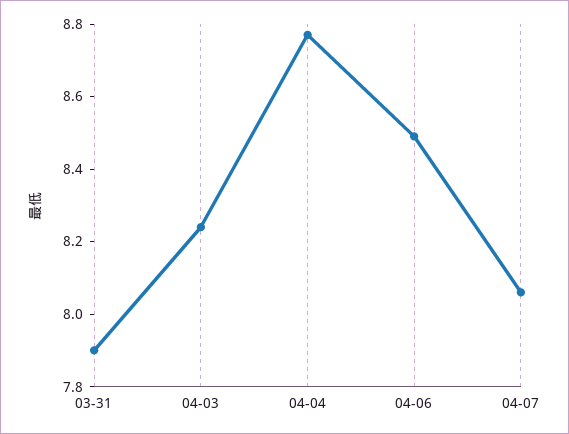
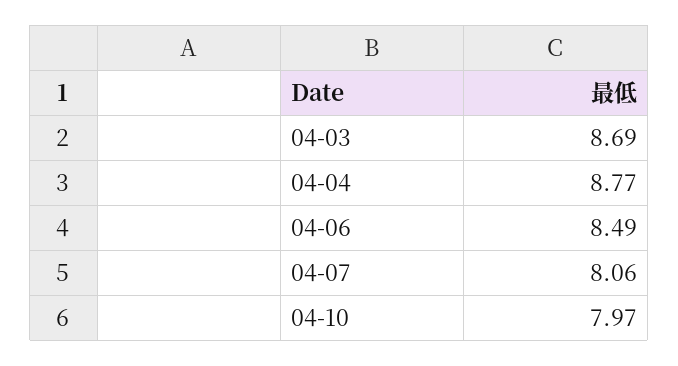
03-31: 7.9 -> none
04-03: 8.25 -> 8.69
04-10: none -> 7.97

